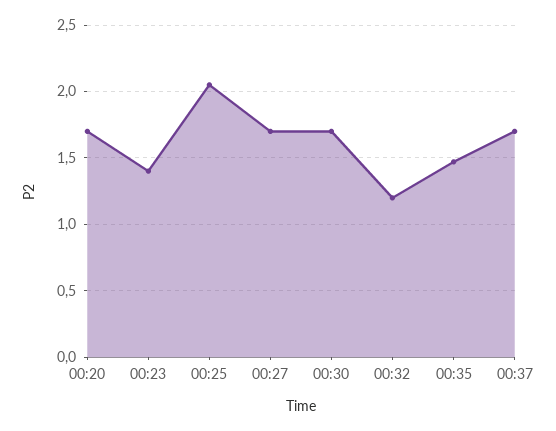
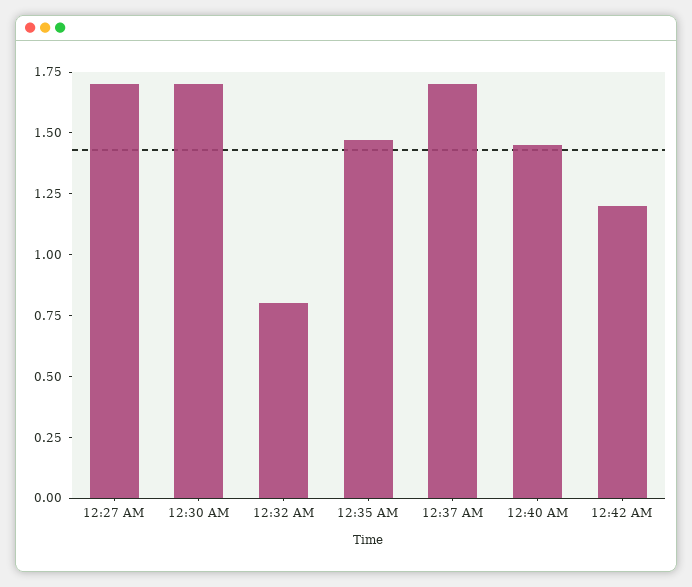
00:20: 1.7 -> none
00:23: 1.4 -> none
00:25: 2.05 -> none
00:32: 1.2 -> 0.8
12:40 AM: none -> 1.45
12:42 AM: none -> 1.2

